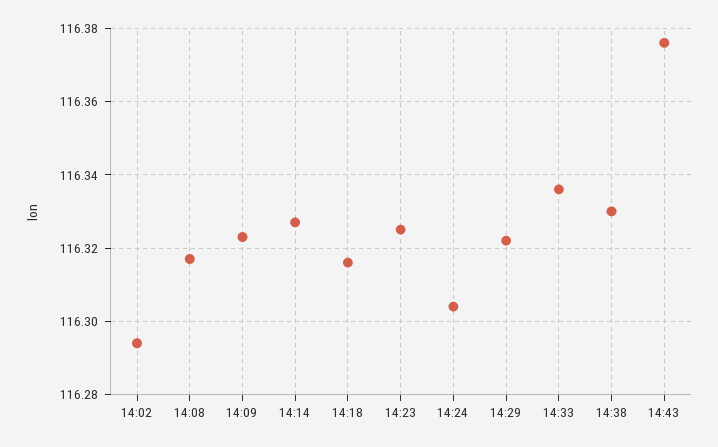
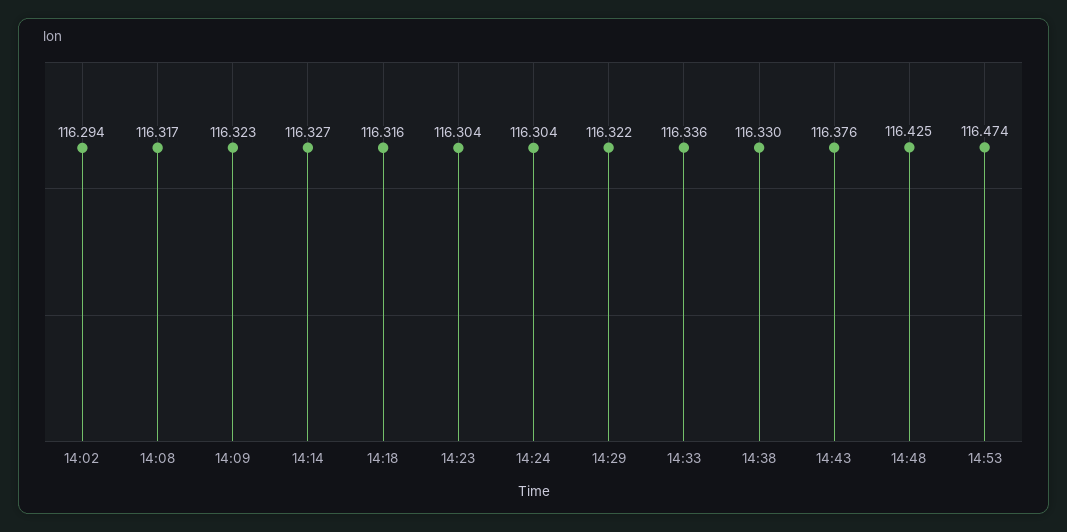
14:23: 116.325 -> 116.304
14:48: none -> 116.425
14:53: none -> 116.474

